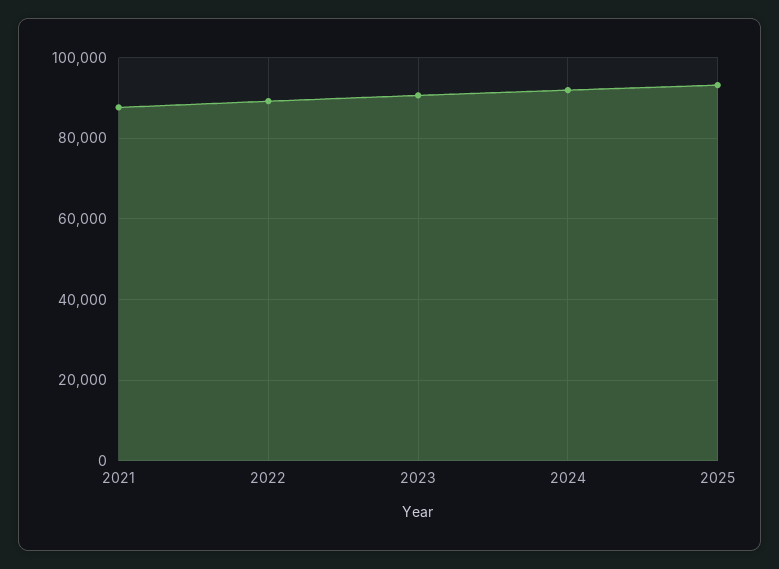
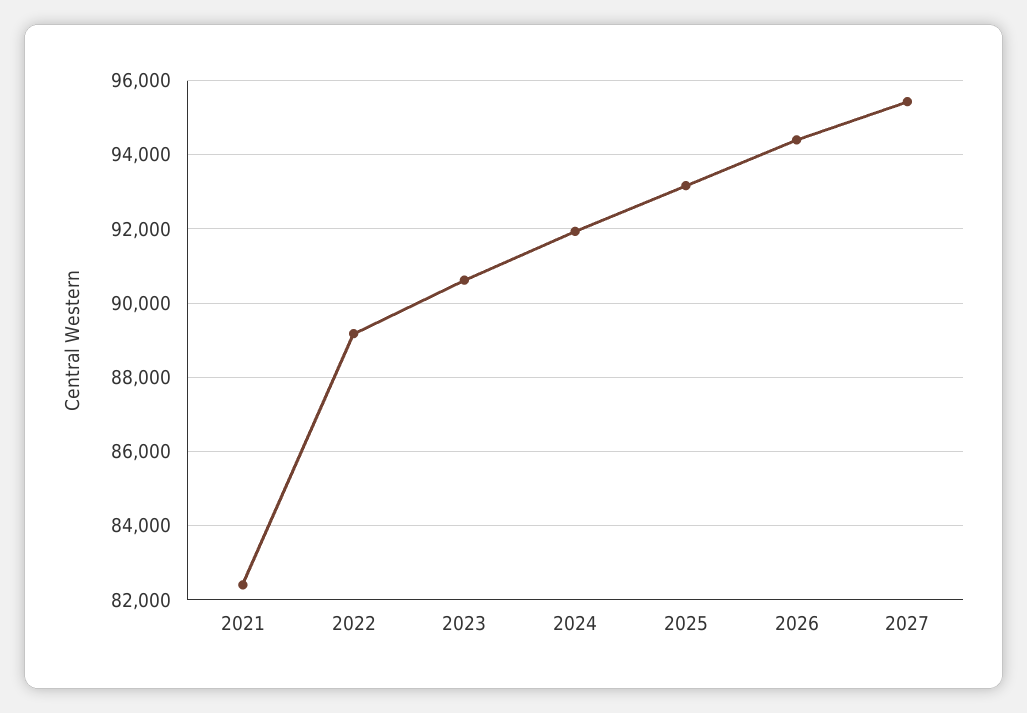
2021: 88000 -> 82400
2026: none -> 94400
2027: none -> 95400

